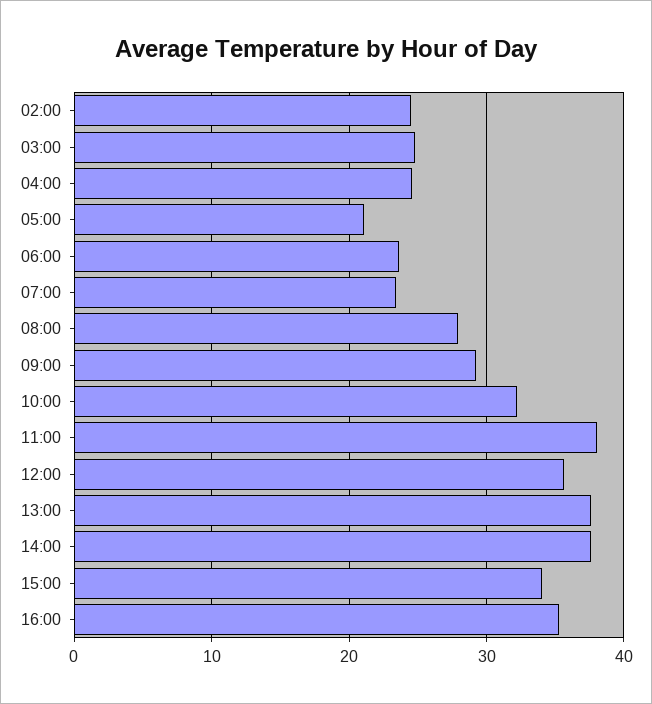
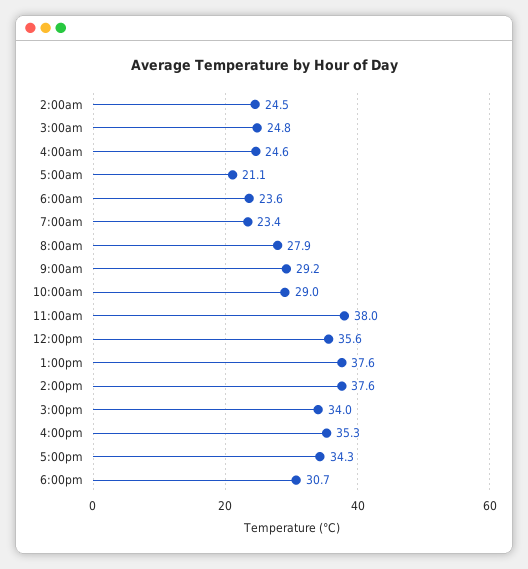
10:00: 32 -> 29
5:00pm: none -> 34.3
6:00pm: none -> 30.7

